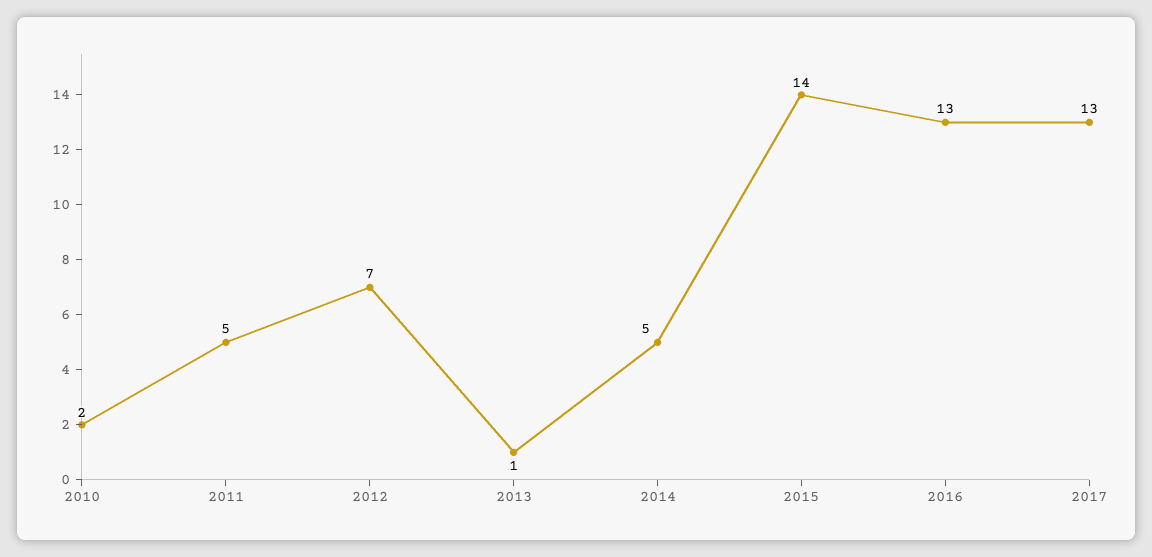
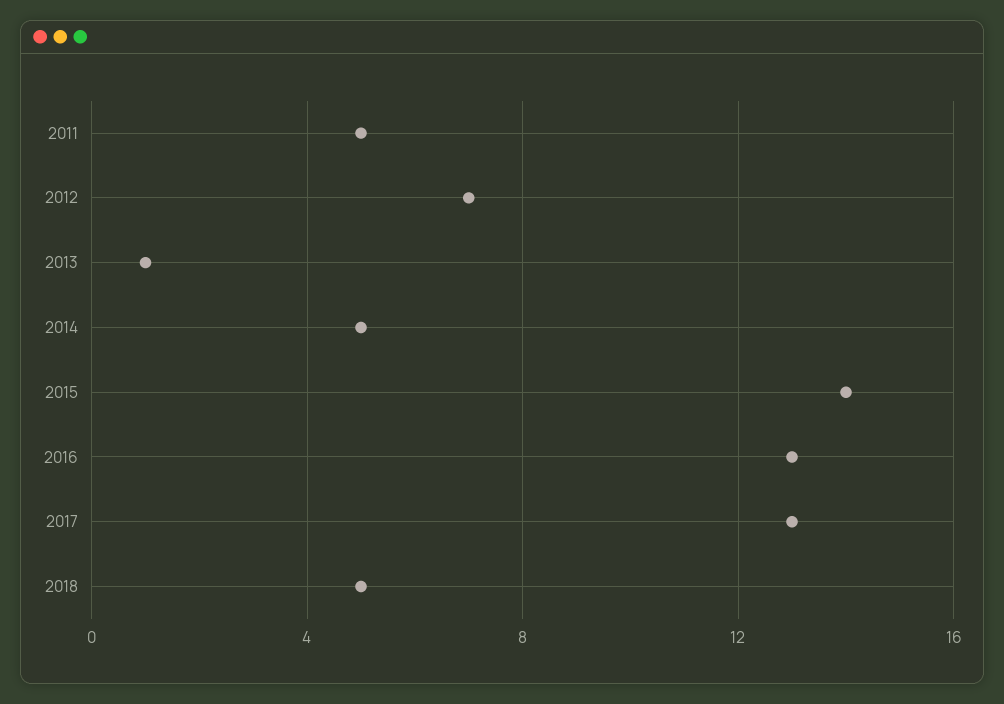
2010: 2 -> none
2018: none -> 5

